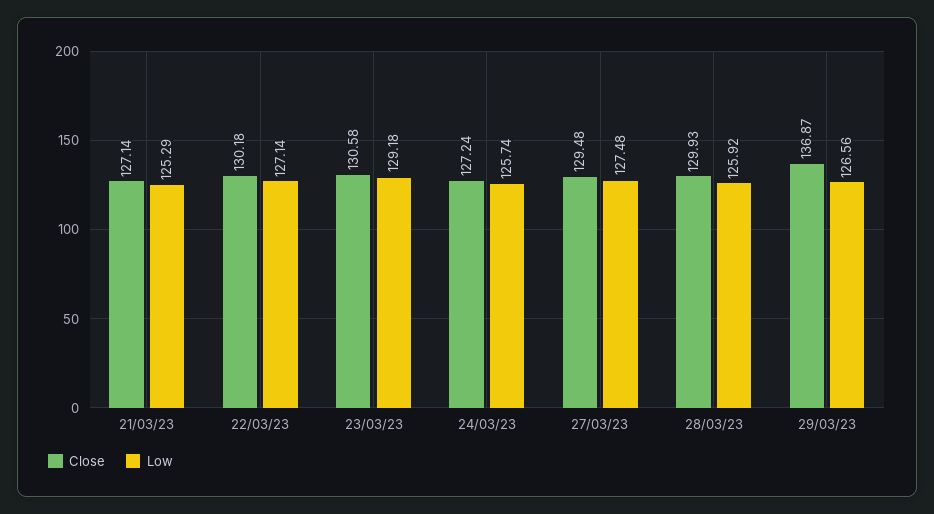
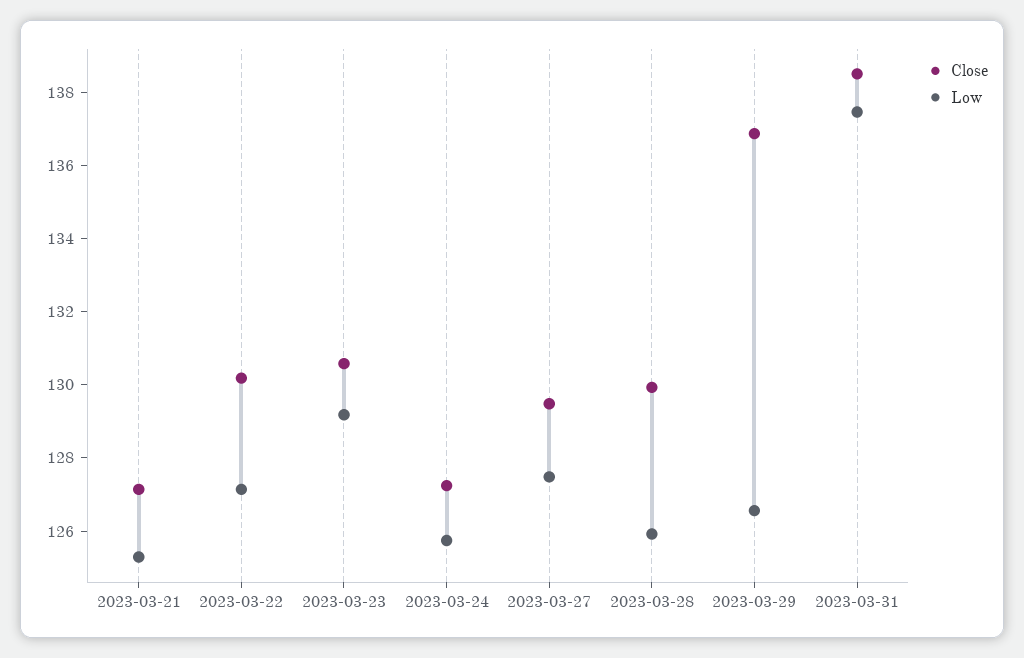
Close, 2023-03-31: none -> 138.5
Low, 2023-03-31: none -> 137.5

